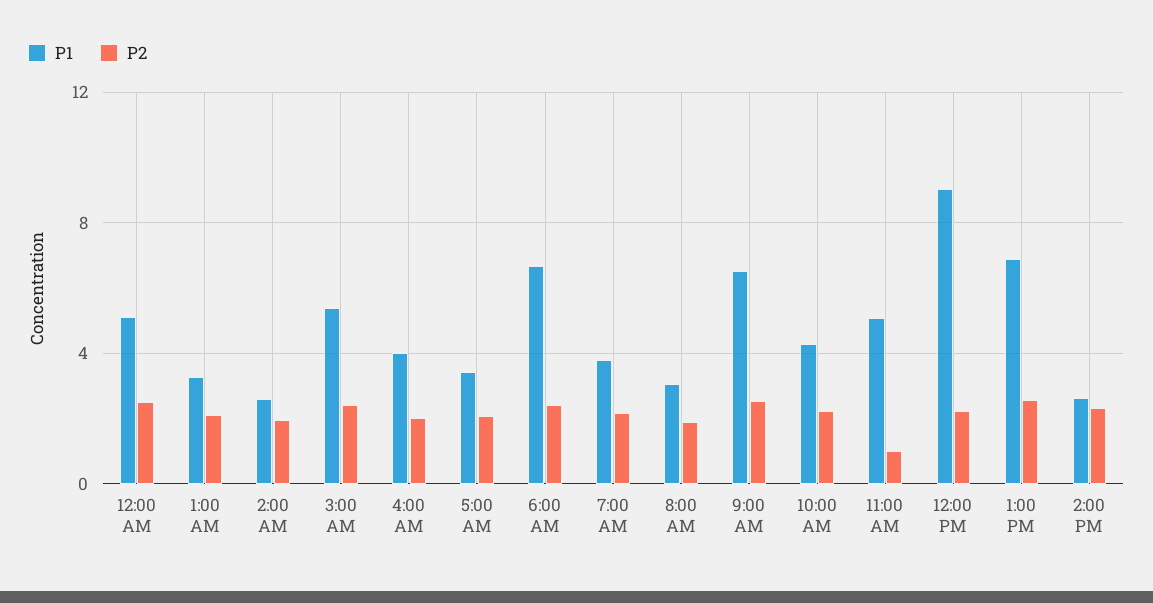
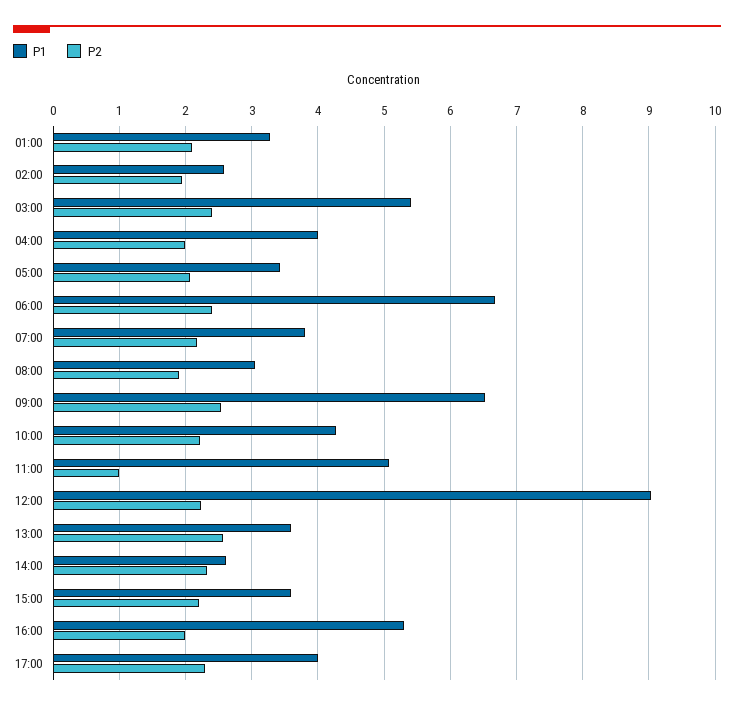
P1, 12:00 AM: 5 -> none
P2, 12:00 AM: 2.5 -> none
P1, 1:00 PM: 7 -> 3.6
P1, 15:00: none -> 3.6
P2, 15:00: none -> 2.2
P1, 16:00: none -> 5.3
P2, 16:00: none -> 2
P1, 17:00: none -> 4
P2, 17:00: none -> 2.3

